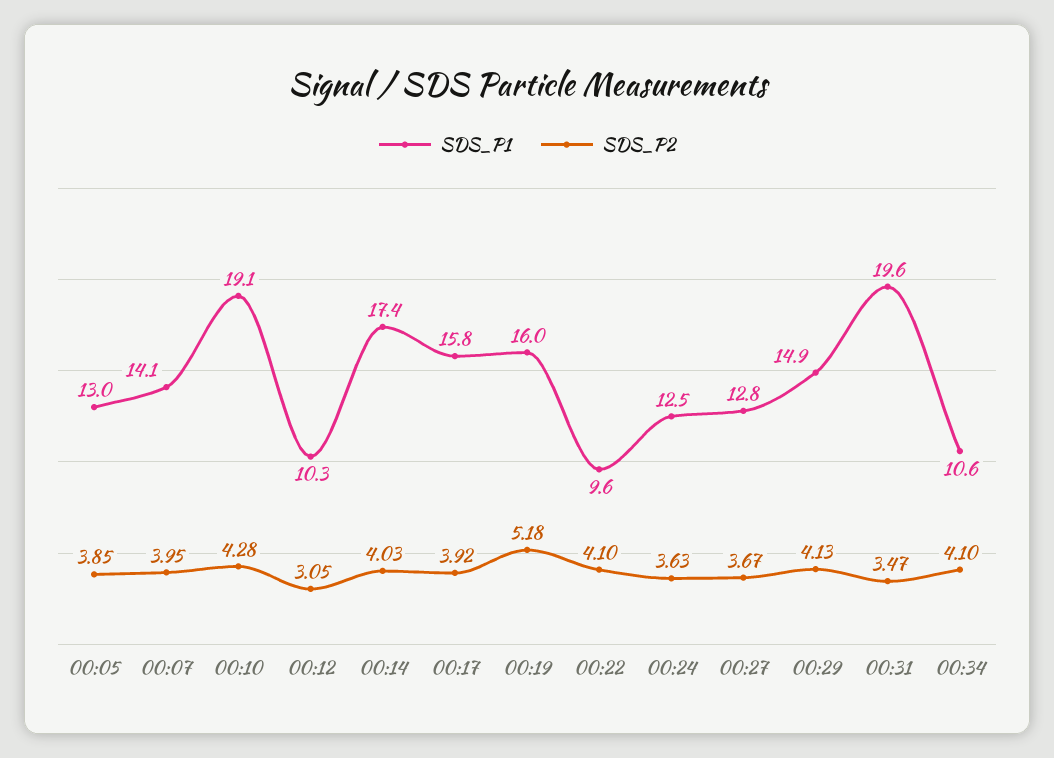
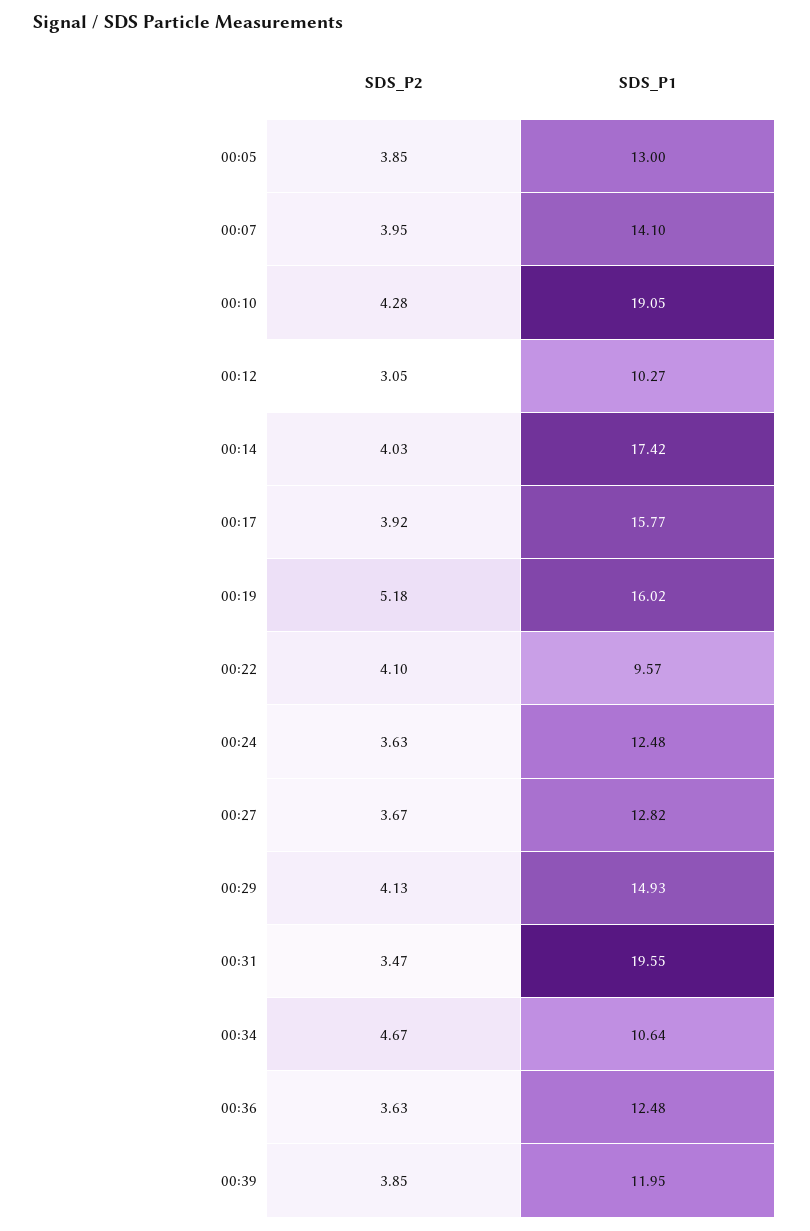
SDS_P2, 00:34: 4.1 -> 4.67
SDS_P2, 00:36: none -> 3.63
SDS_P1, 00:36: none -> 12.48
SDS_P2, 00:39: none -> 3.85
SDS_P1, 00:39: none -> 11.95

